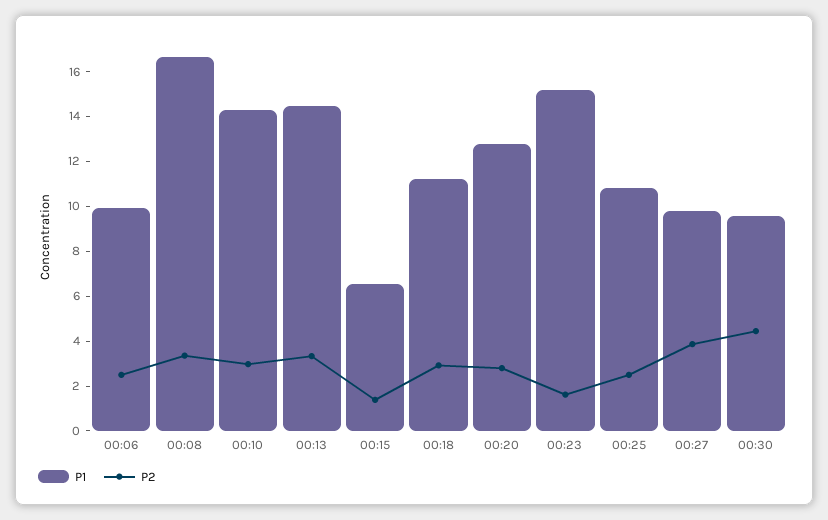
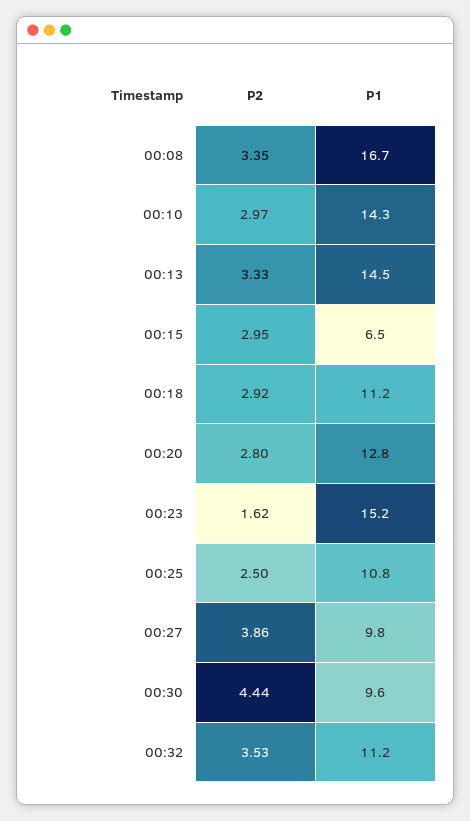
P1, 00:06: 10 -> none
P2, 00:06: 2.5 -> none
P2, 00:15: 1.5 -> 2.95
P2, 00:32: none -> 3.53
P1, 00:32: none -> 11.2

